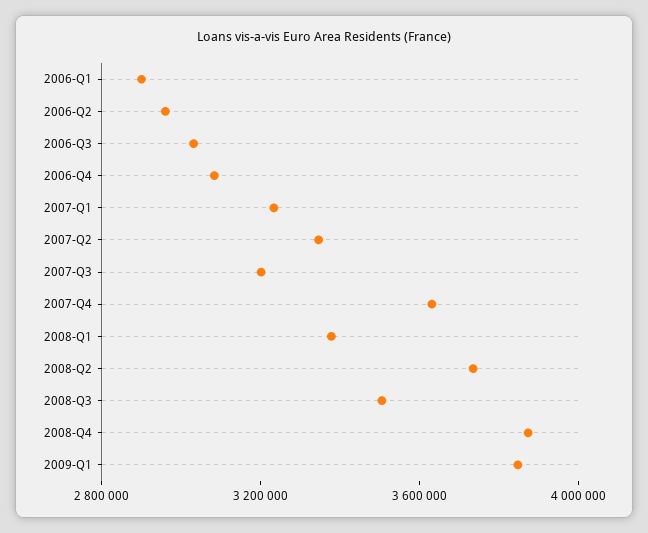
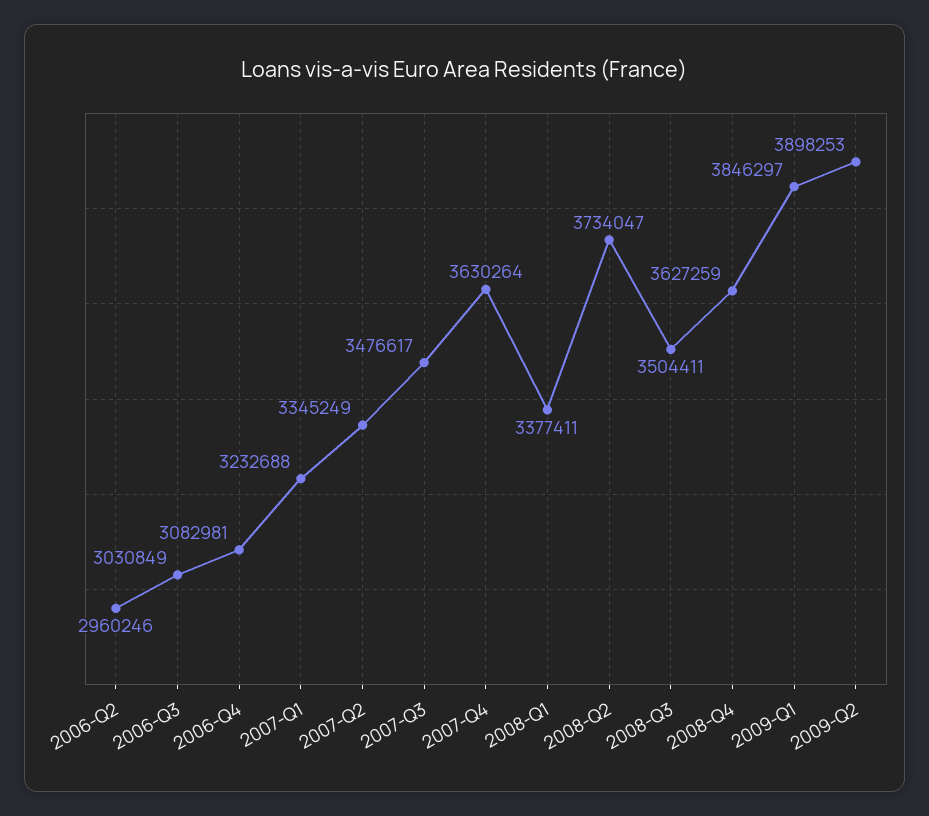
2006-Q1: 2900000 -> none
2007-Q3: 3200000 -> 3476617
2008-Q4: 3900000 -> 3627259
2009-Q2: none -> 3898253

